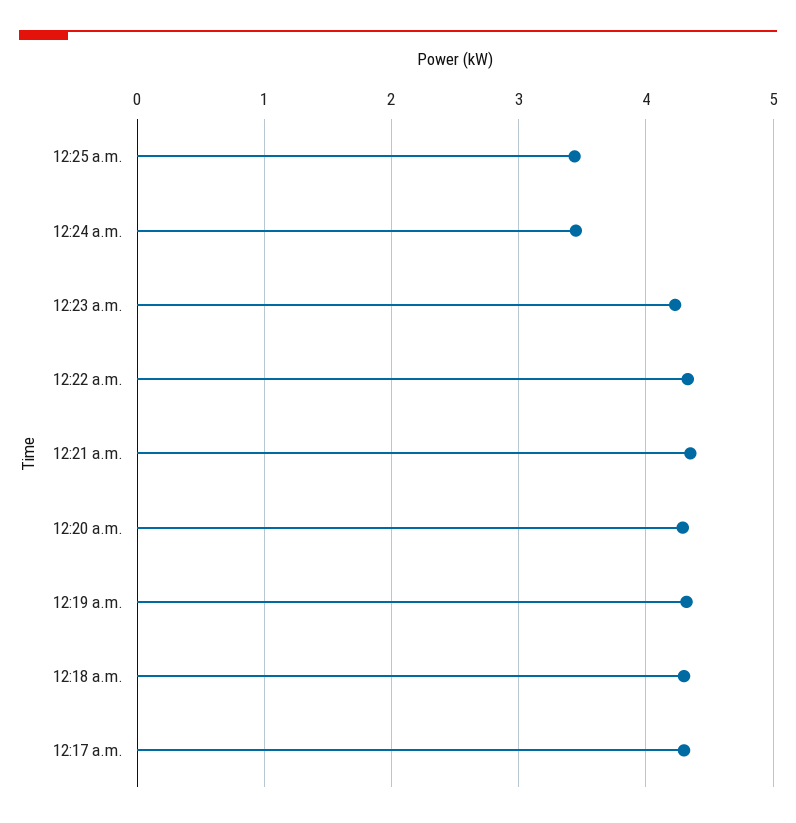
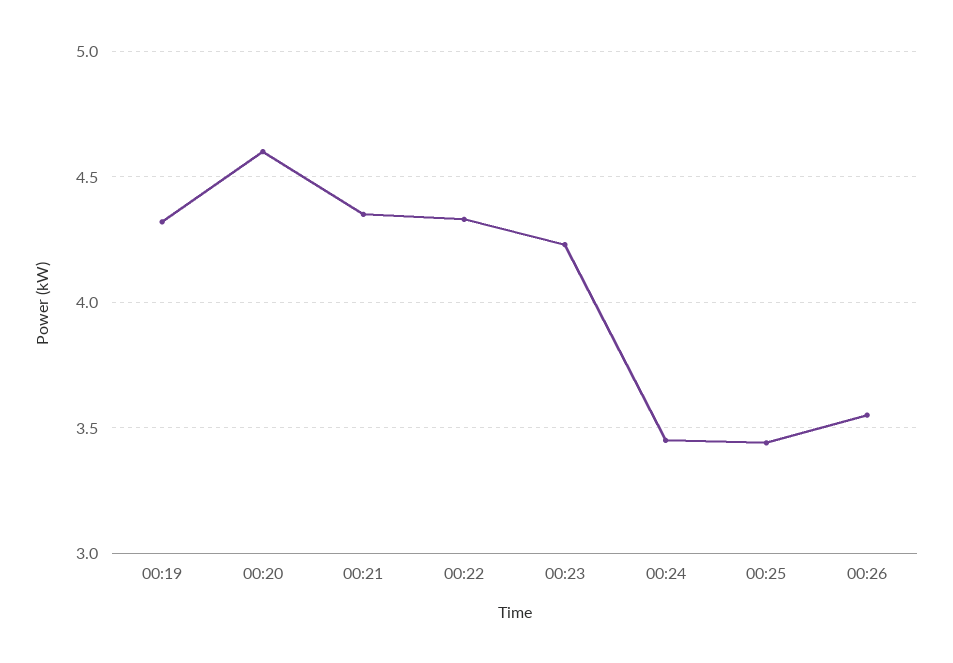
12:20 a.m.: 4.3 -> 4.6
12:18 a.m.: 4.3 -> none
12:17 a.m.: 4.3 -> none
00:26: none -> 3.55

